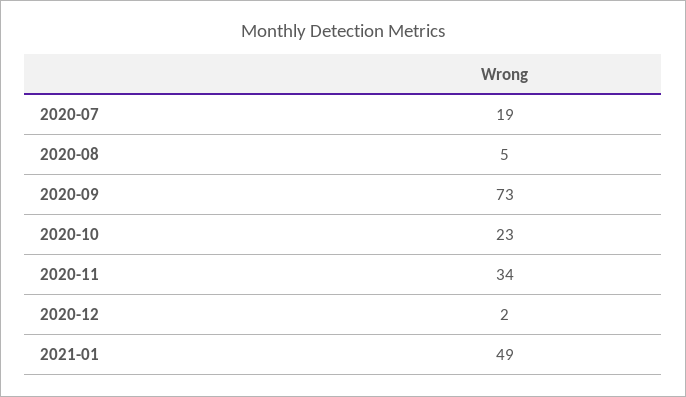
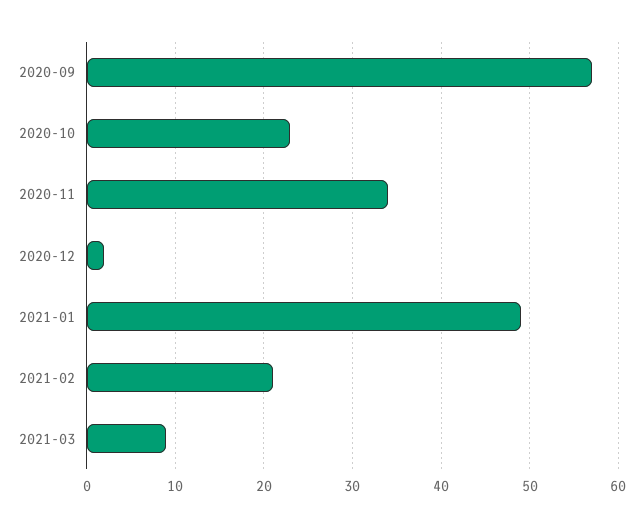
2020-07: 19 -> none
2020-08: 5 -> none
2020-09: 73 -> 57
2021-02: none -> 21
2021-03: none -> 9

